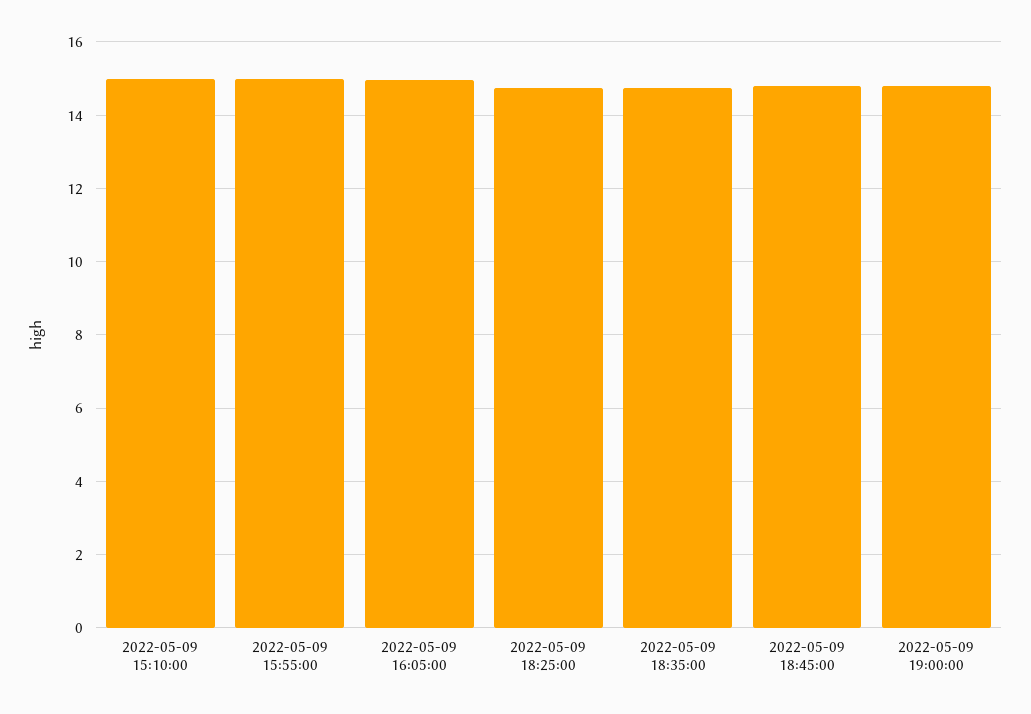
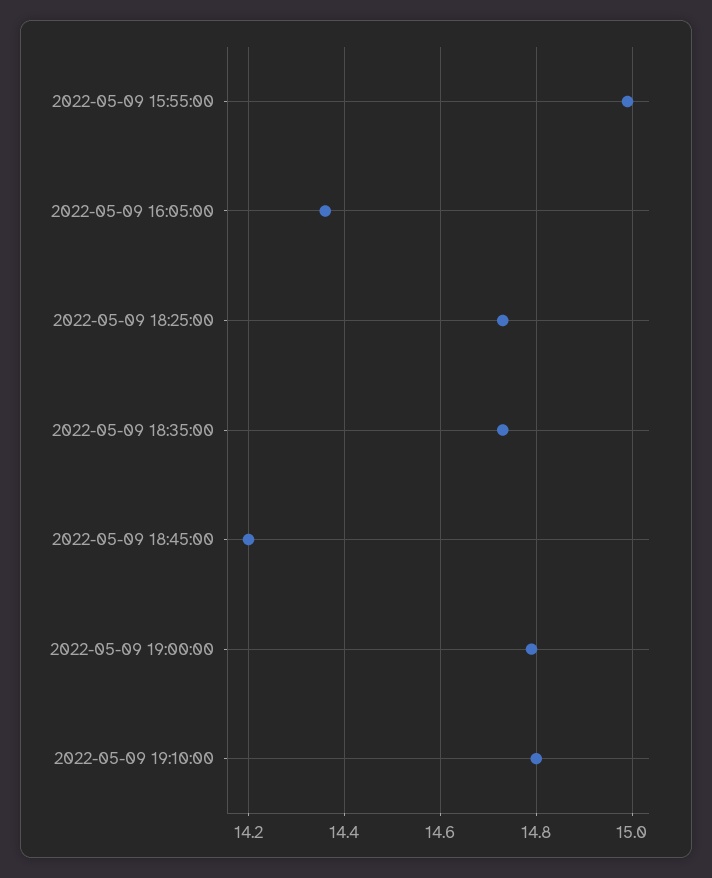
2022-05-09 15:10:00: 15 -> none
2022-05-09 16:05:00: 15 -> 14.35
2022-05-09 18:45:00: 14.8 -> 14.2
2022-05-09 19:10:00: none -> 14.8

